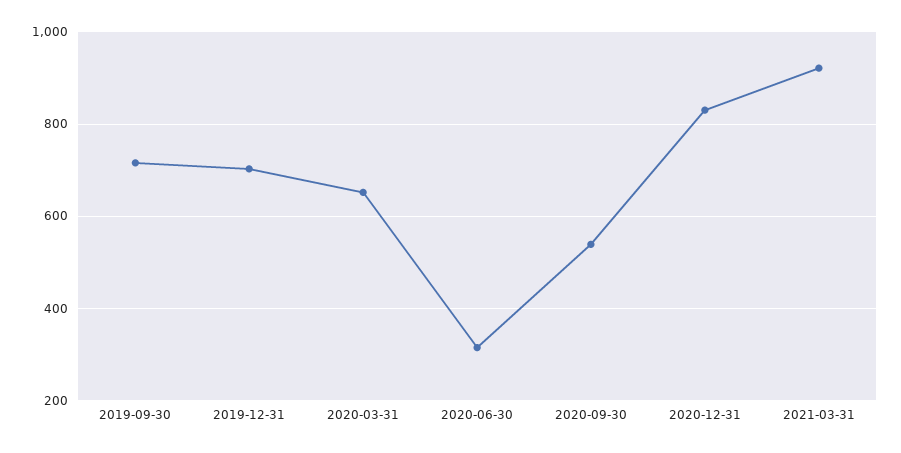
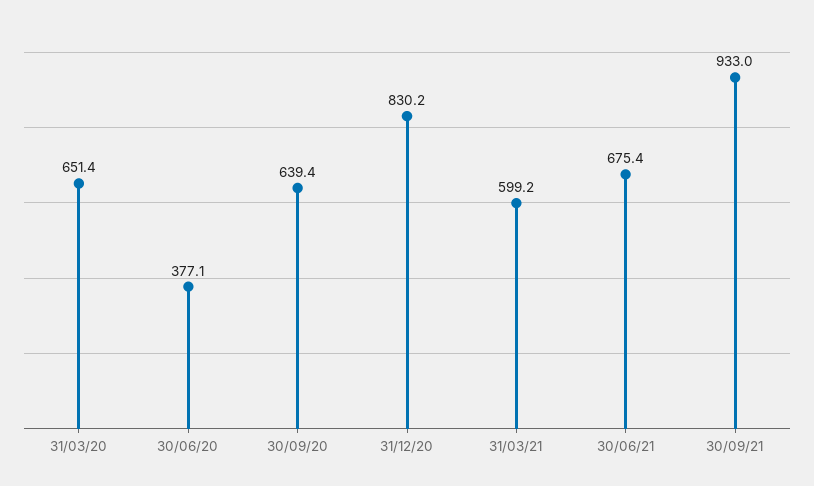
2019-09-30: 720 -> none
2019-12-31: 700 -> none
2020-06-30: 320 -> 377.1
2020-09-30: 540 -> 639.4
2021-03-31: 920 -> 599.2
30/06/21: none -> 675.4
30/09/21: none -> 933

